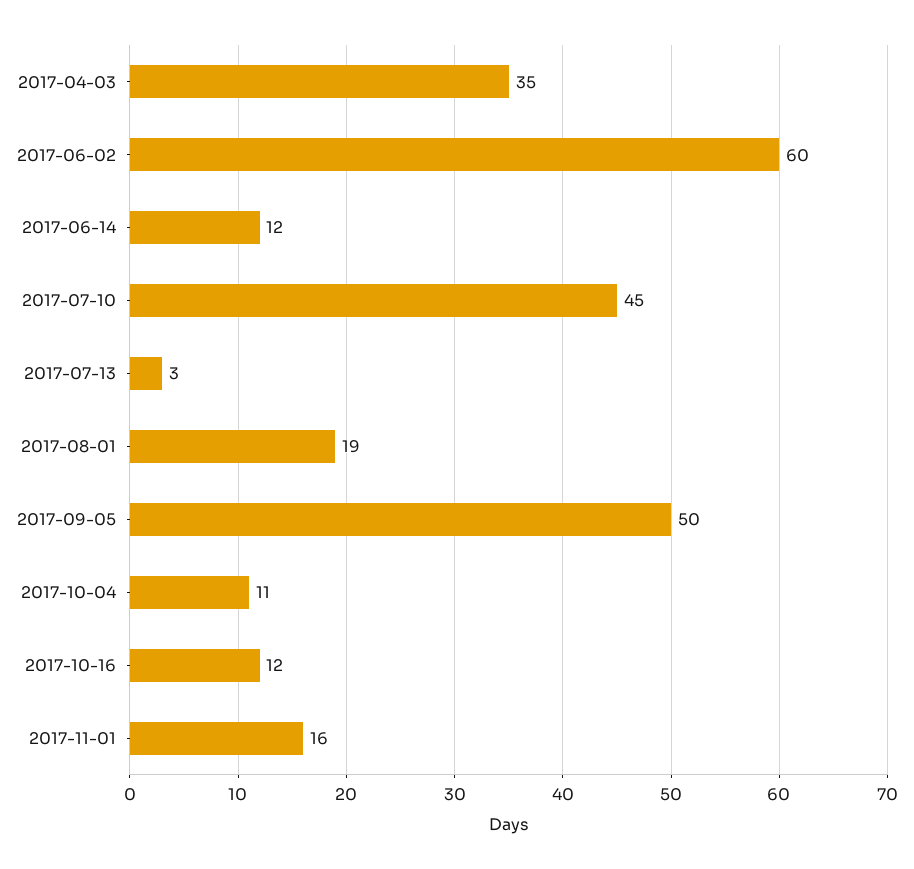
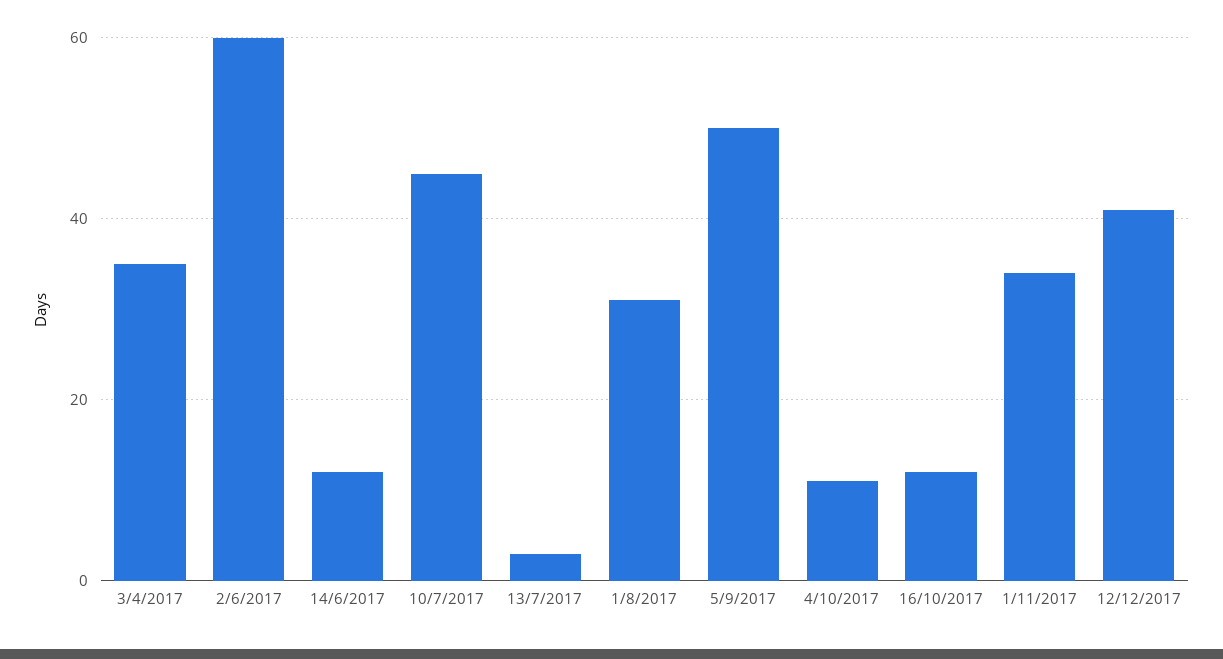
2017-08-01: 19 -> 30
2017-11-01: 16 -> 35
12/12/2017: none -> 40

